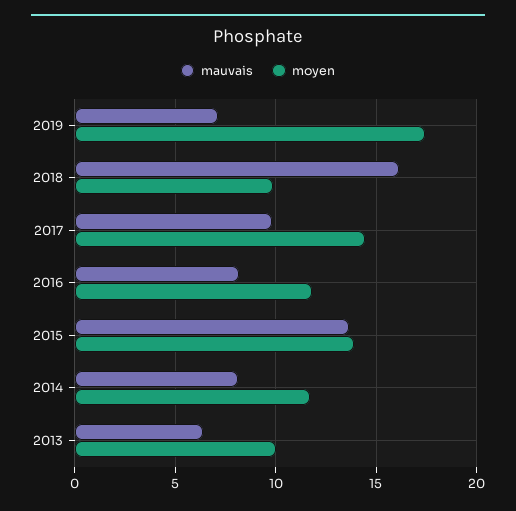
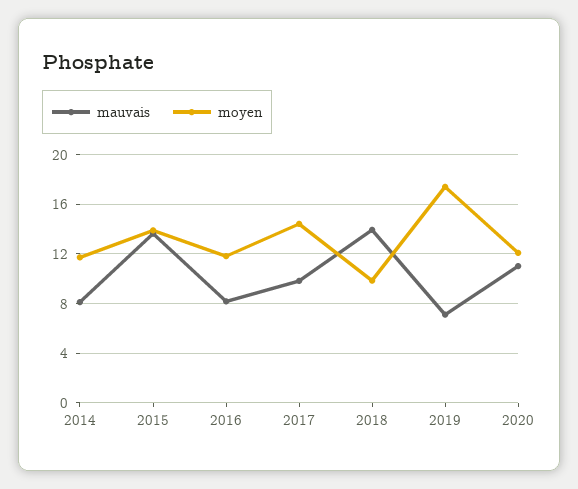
mauvais, 2018: 16 -> 14
mauvais, 2013: 6.5 -> none
moyen, 2013: 10 -> none
mauvais, 2020: none -> 11
moyen, 2020: none -> 12

